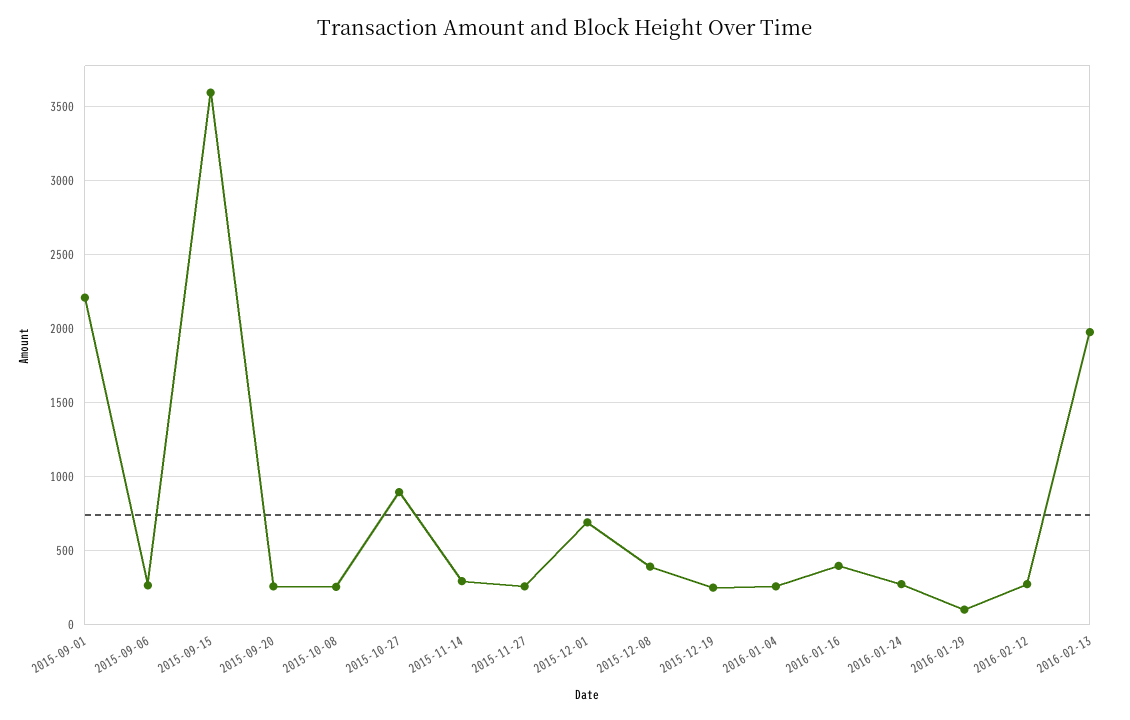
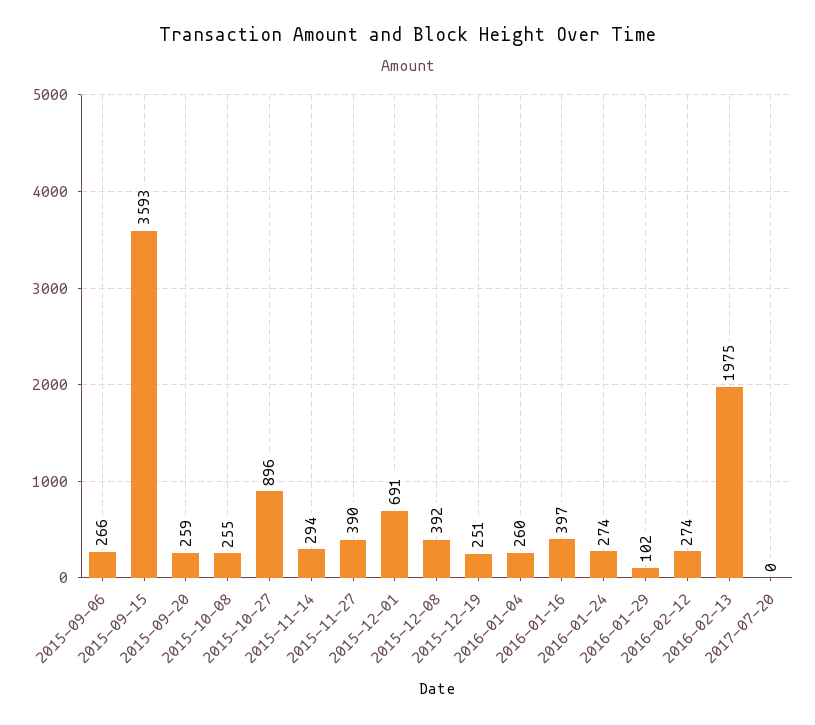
2015-09-01: 2200 -> none
2015-11-27: 250 -> 390
2017-07-20: none -> 0

